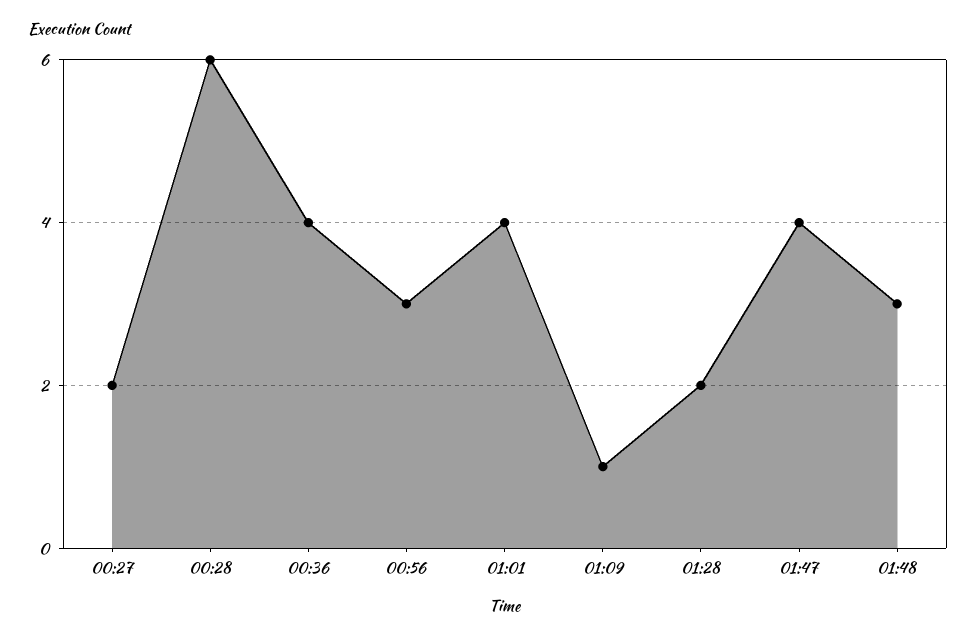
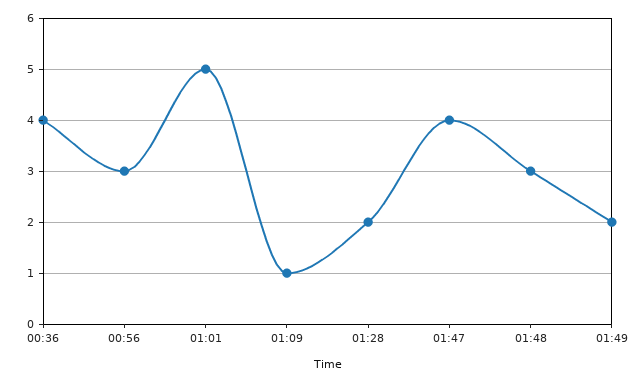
00:27: 2 -> none
00:28: 6 -> none
01:01: 4 -> 5
01:49: none -> 2

